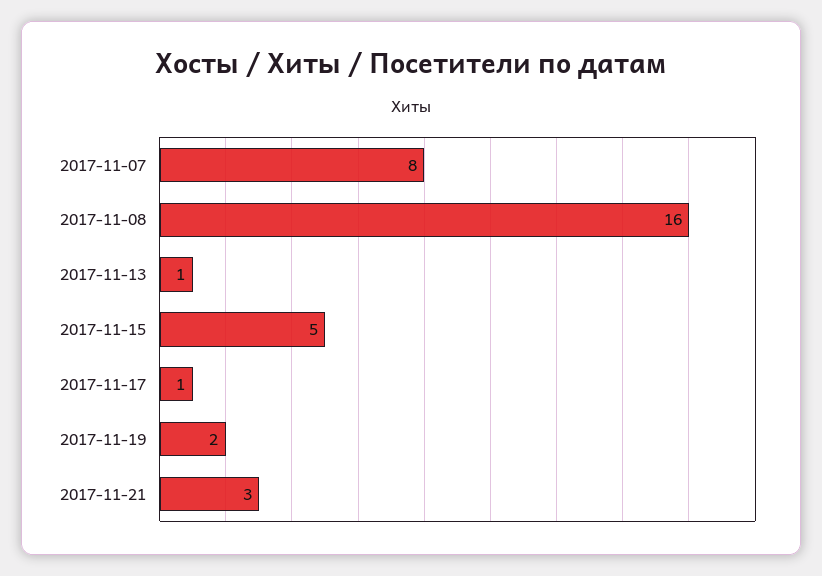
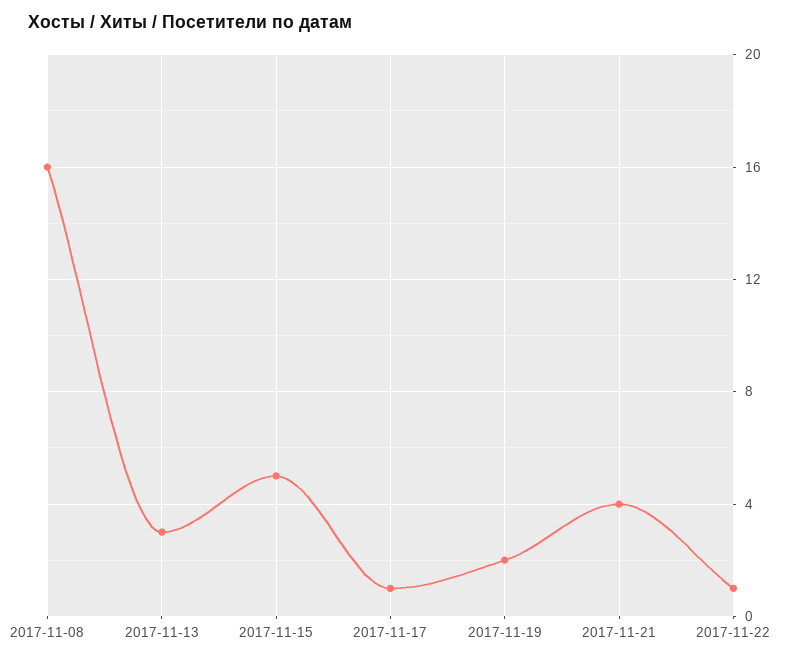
2017-11-07: 8 -> none
2017-11-13: 1 -> 3
2017-11-21: 3 -> 4
2017-11-22: none -> 1

